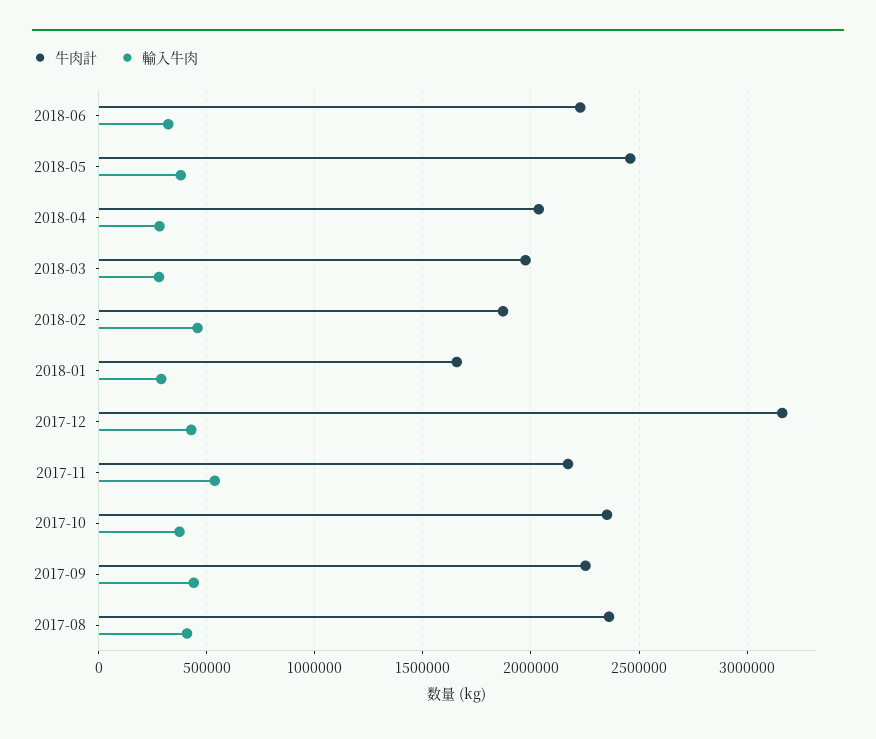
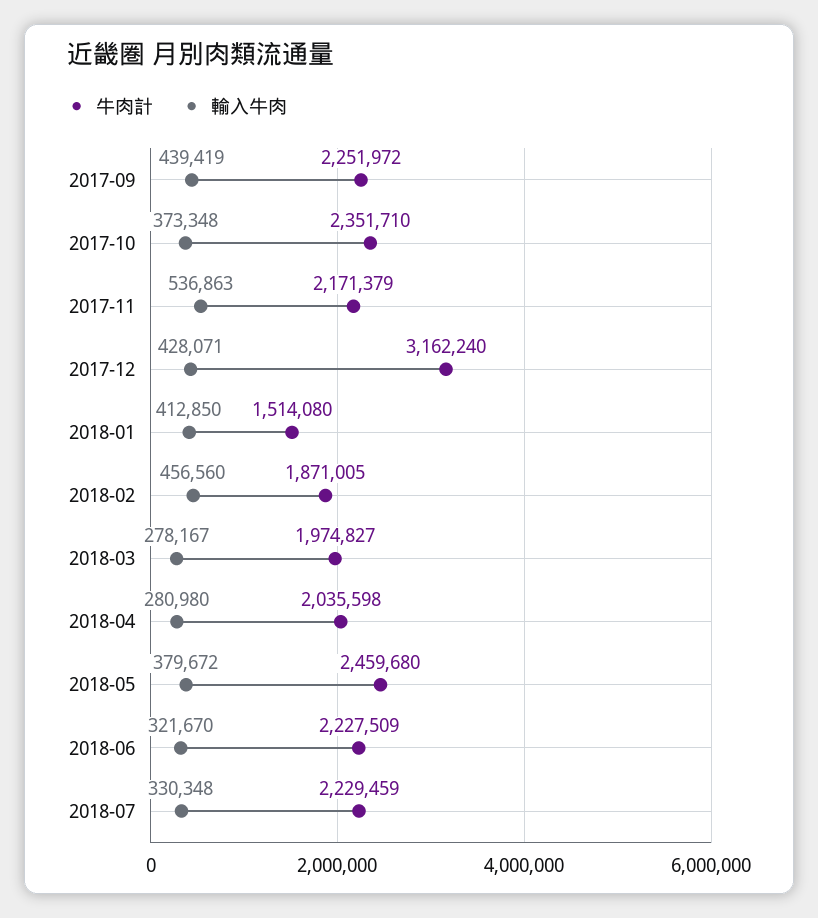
牛肉計, 2018-01: 1650000 -> 1514080
輸入牛肉, 2018-01: 300000 -> 412850
牛肉計, 2017-08: 2350000 -> none
輸入牛肉, 2017-08: 400000 -> none
牛肉計, 2018-07: none -> 2229459
輸入牛肉, 2018-07: none -> 330348

